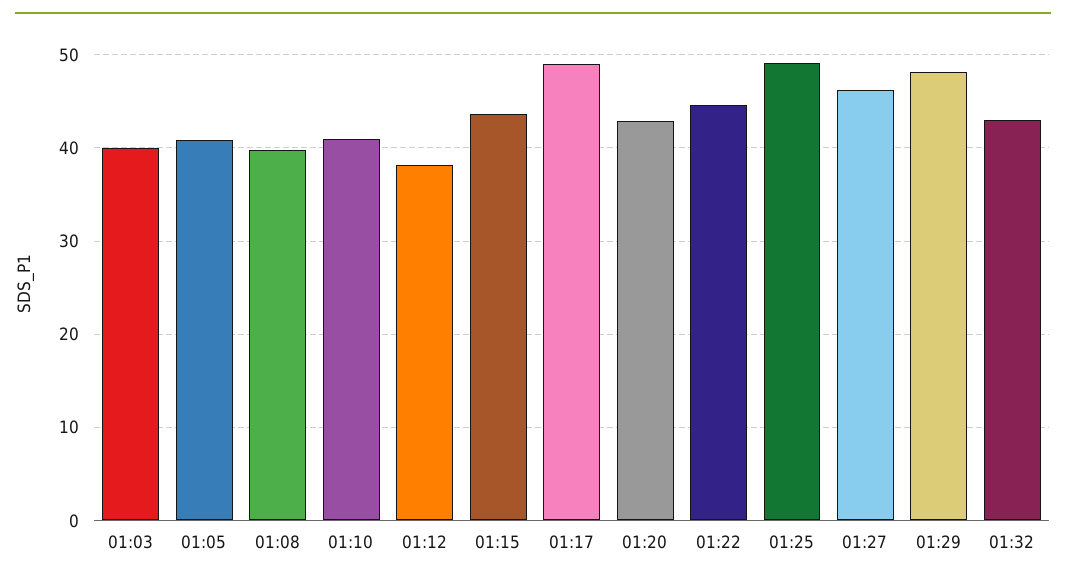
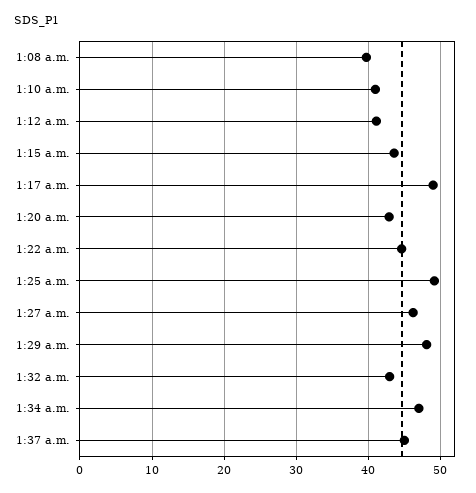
01:03: 40 -> none
01:05: 41 -> none
01:12: 38 -> 41
1:34 a.m.: none -> 47
1:37 a.m.: none -> 45

